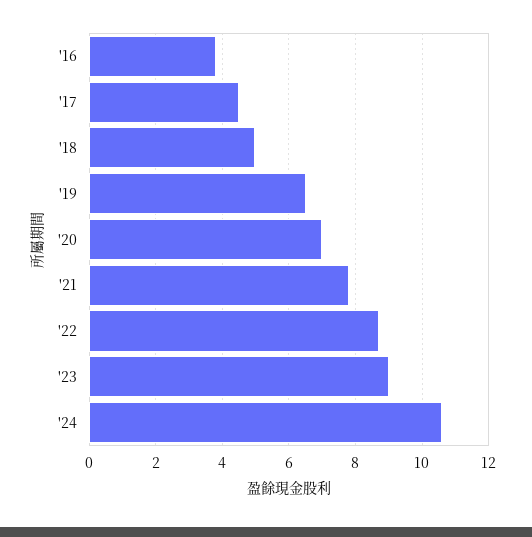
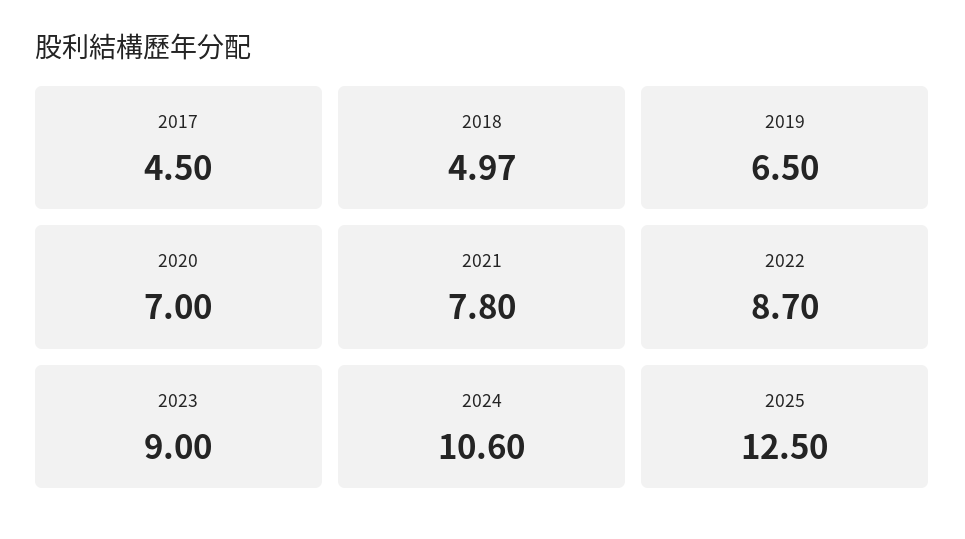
'16: 3.8 -> none
2025: none -> 12.5

